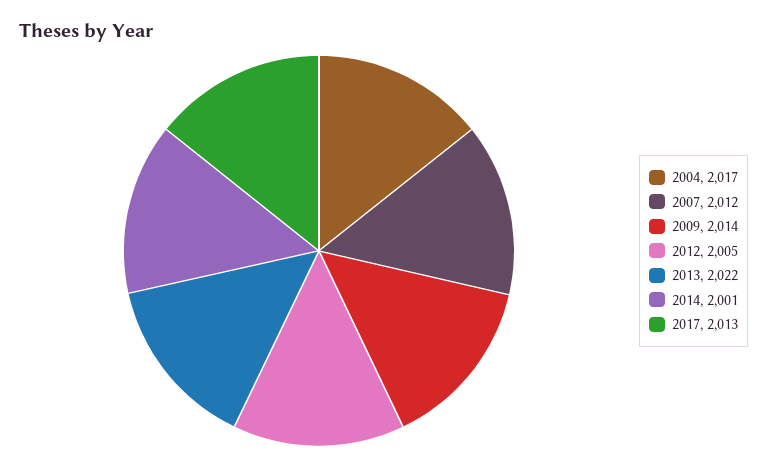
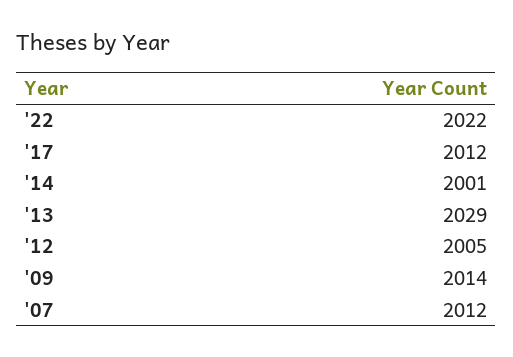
2004: 2017 -> none
2013: 2022 -> 2029
2017: 2013 -> 2012
'22: none -> 2022

